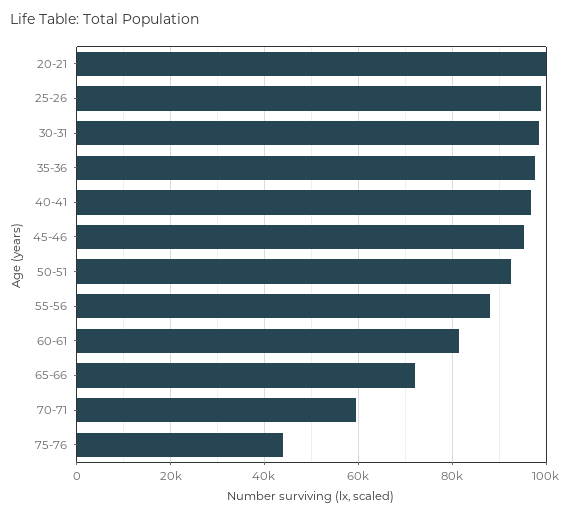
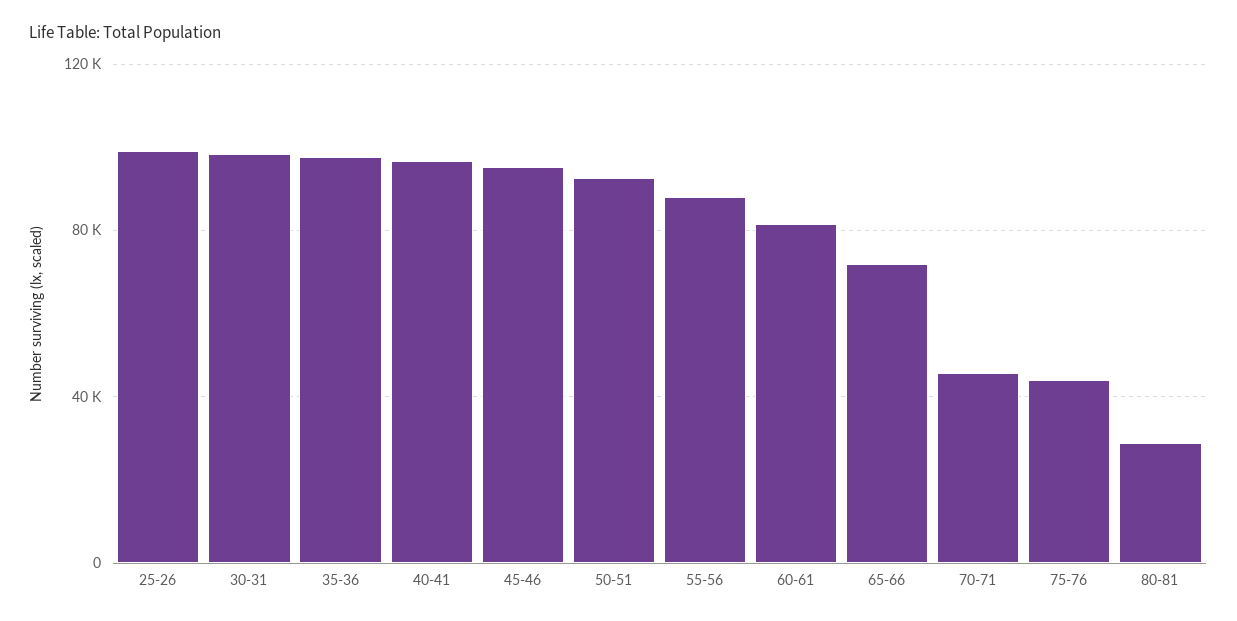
20-21: 100000 -> none
70-71: 60000 -> 45000
80-81: none -> 30000

